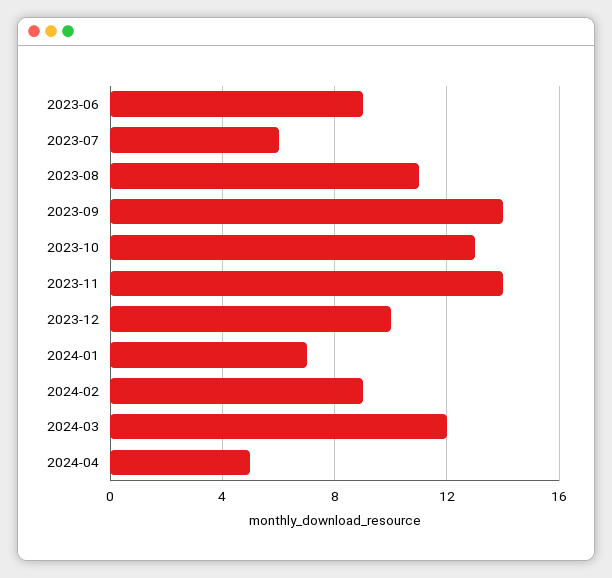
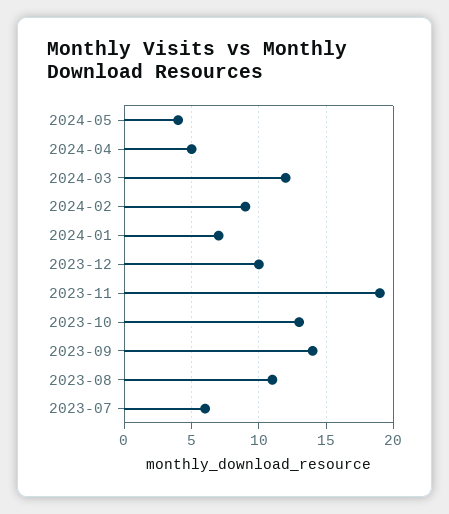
2023-06: 9 -> none
2023-11: 14 -> 19
2024-05: none -> 4

